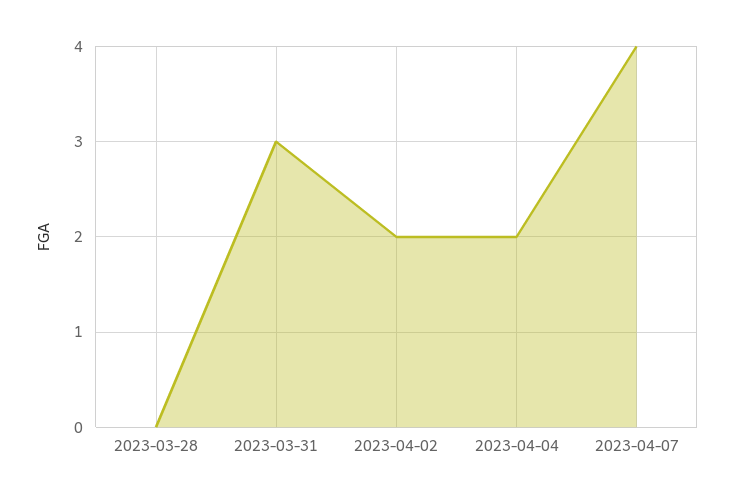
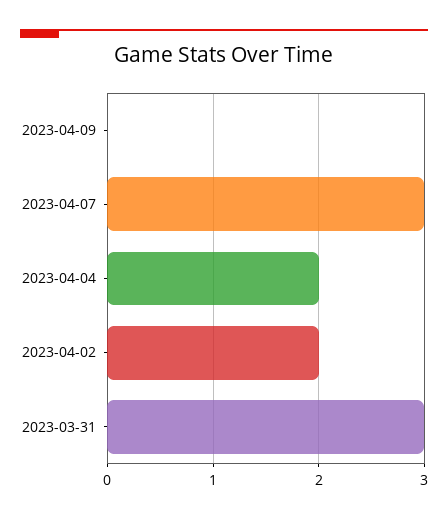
2023-03-28: 0 -> none
2023-04-07: 4 -> 3
2023-04-09: none -> 0

